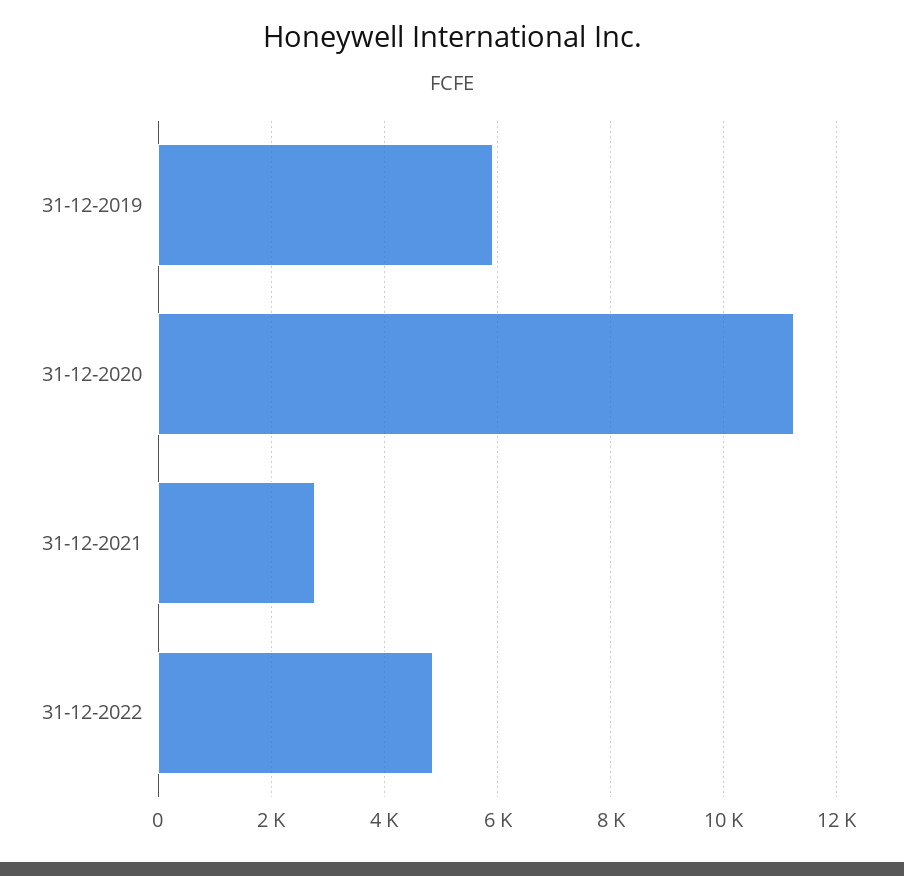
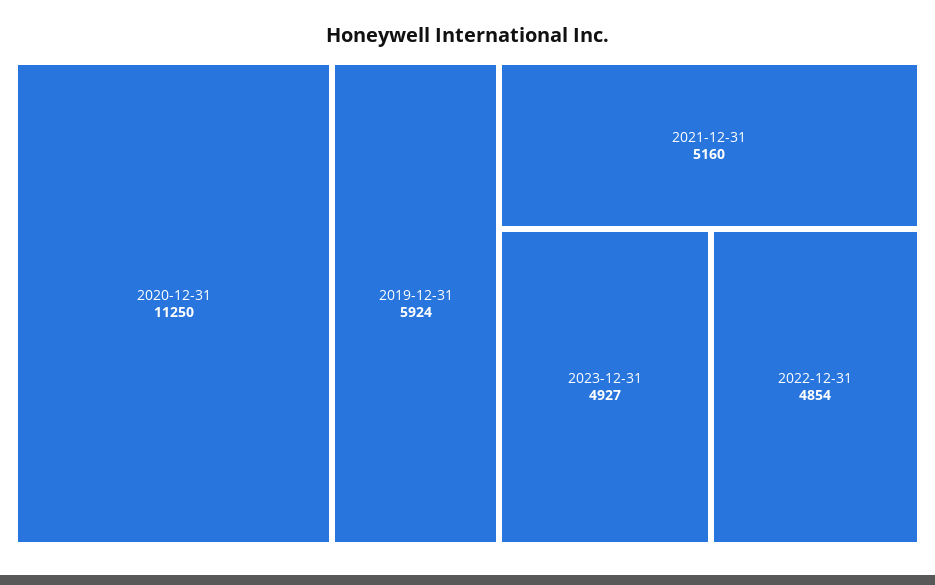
31-12-2021: 2800 -> 5160
2023-12-31: none -> 4927

